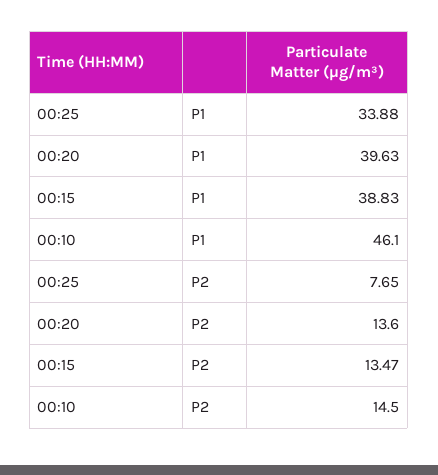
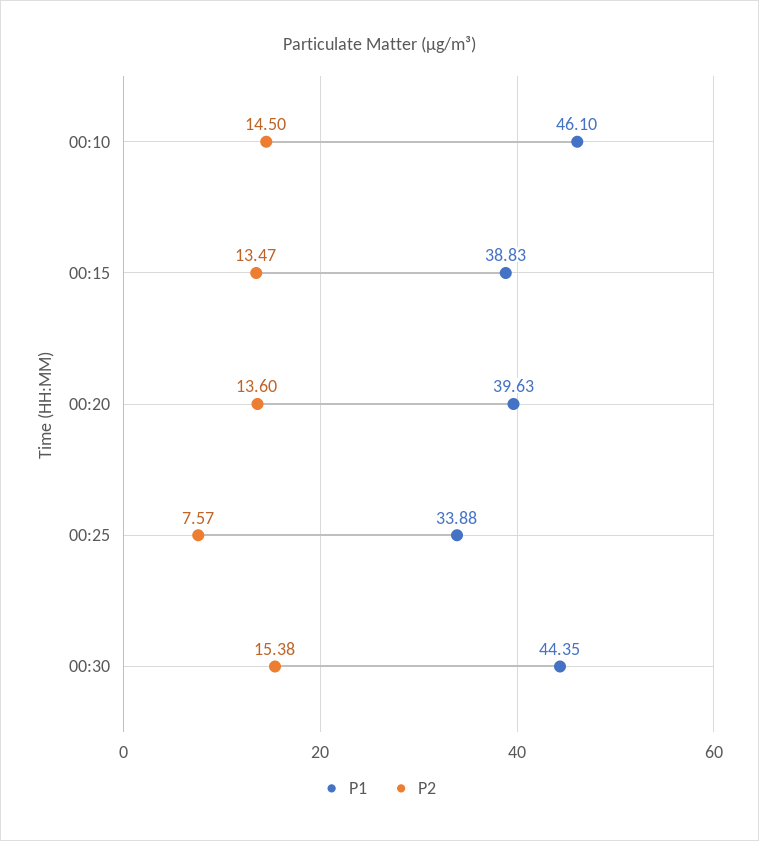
P2, 00:25: 7.65 -> 7.57
P1, 00:30: none -> 44.35
P2, 00:30: none -> 15.38

